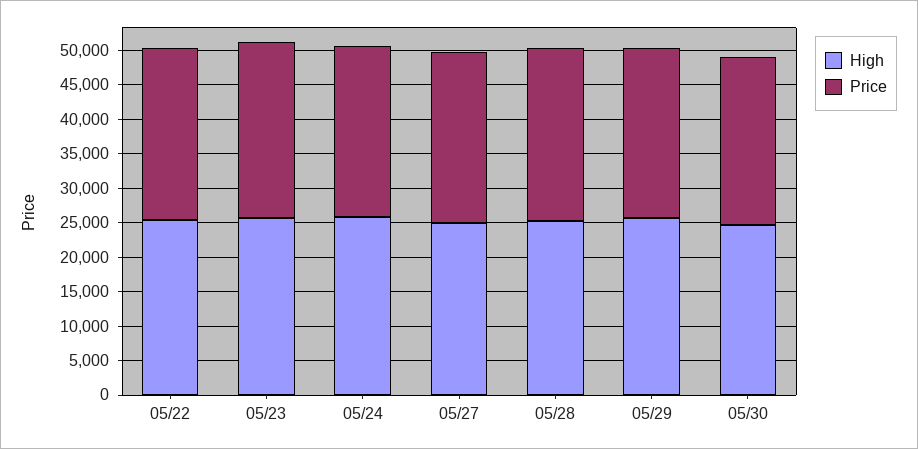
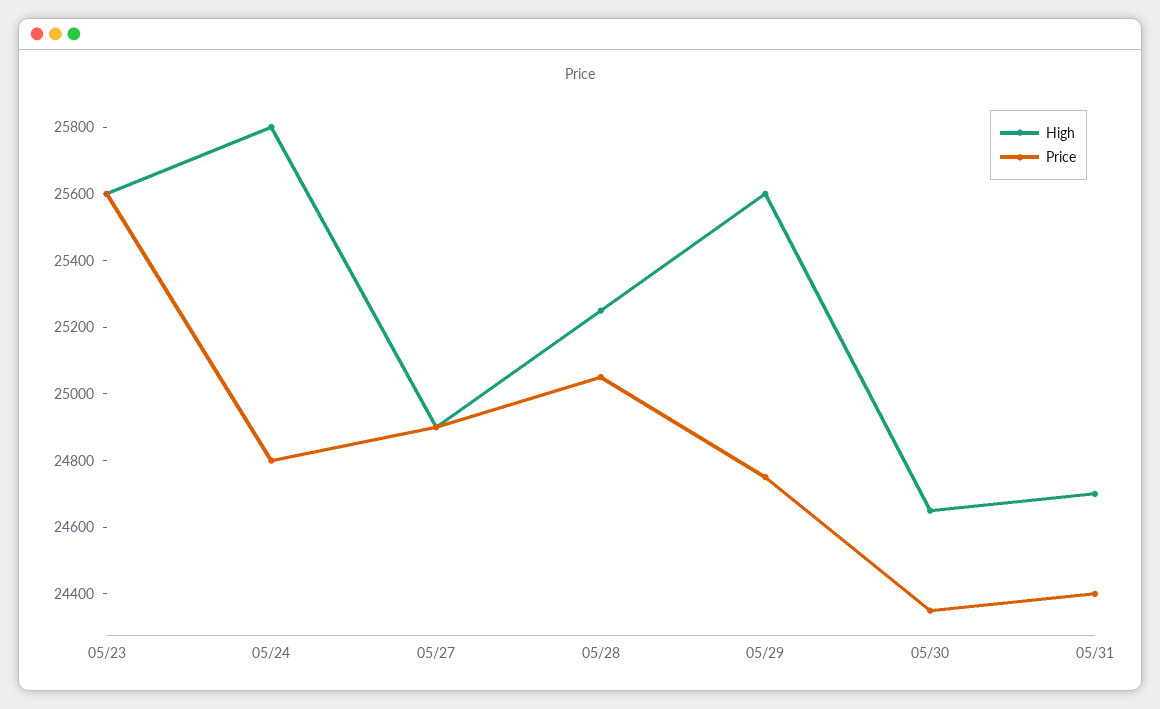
High, 05/22: 25000 -> none
Price, 05/22: 25000 -> none
High, 05/31: none -> 24700
Price, 05/31: none -> 24400

